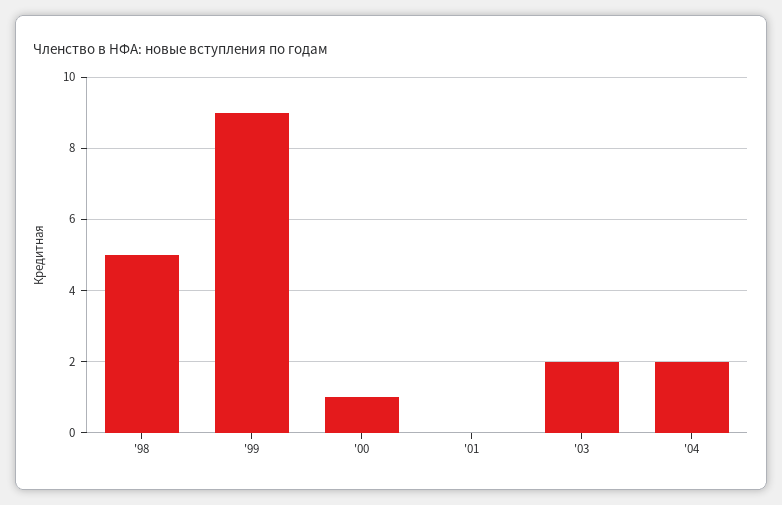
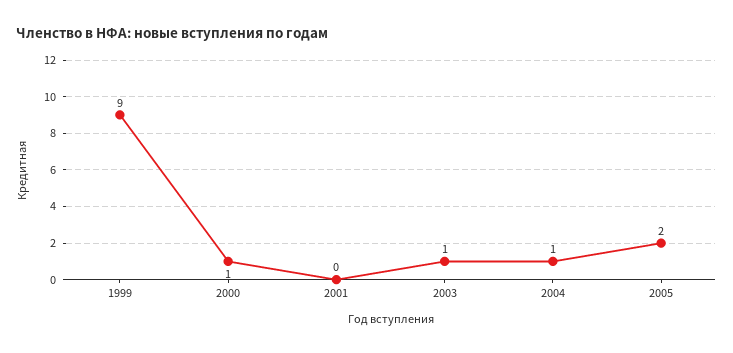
'98: 5 -> none
'03: 2 -> 1
'04: 2 -> 1
2005: none -> 2

